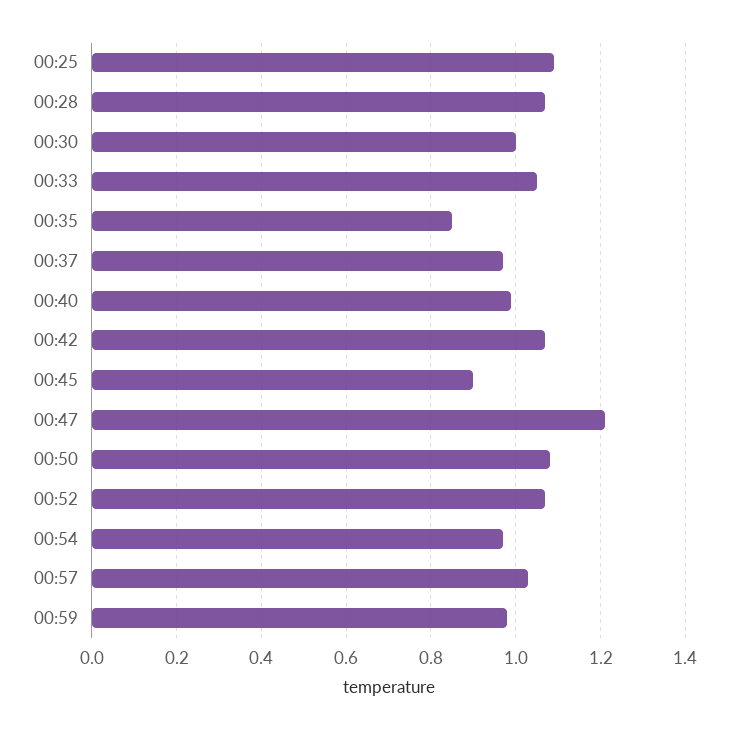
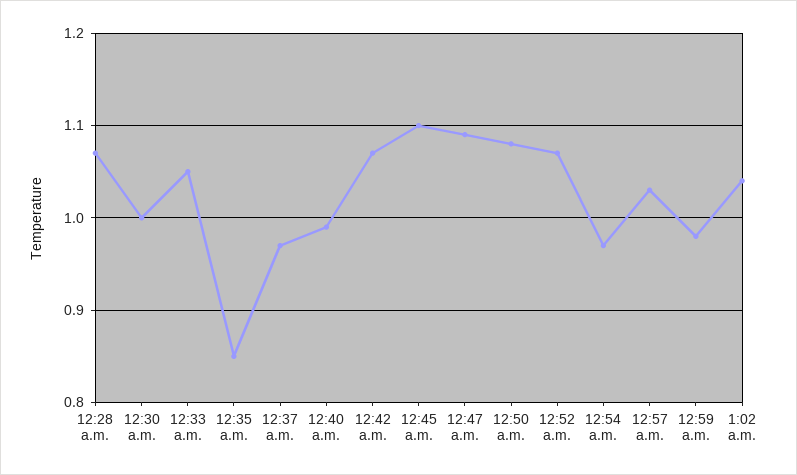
00:25: 1.1 -> none
00:45: 0.9 -> 1.1
00:47: 1.2 -> 1.09
1:02 a.m.: none -> 1.04

